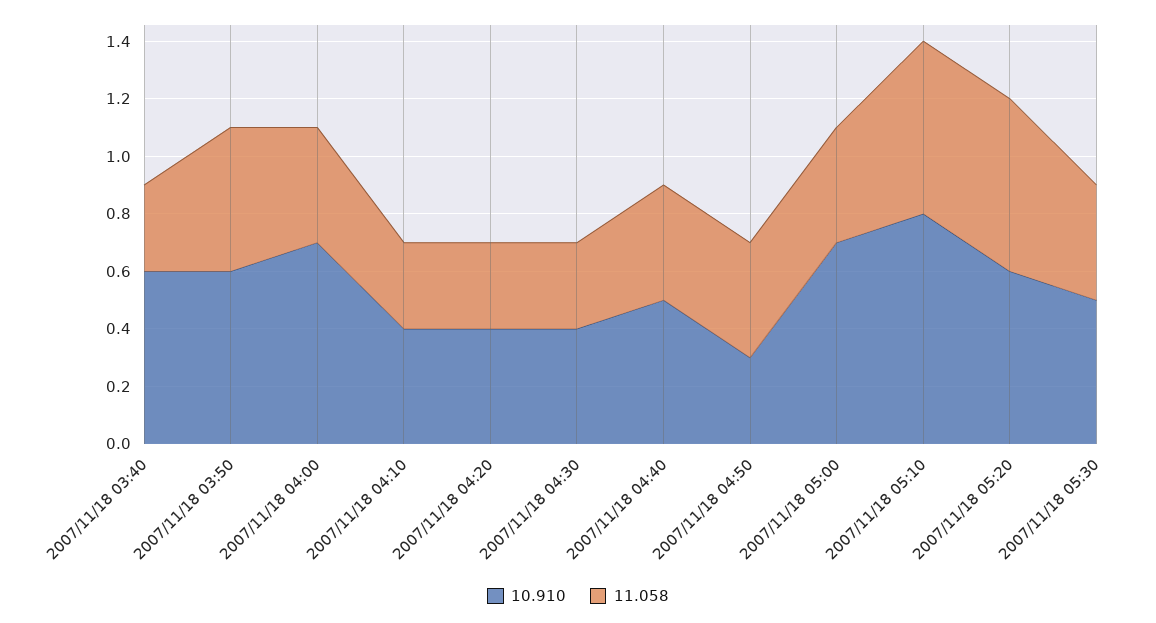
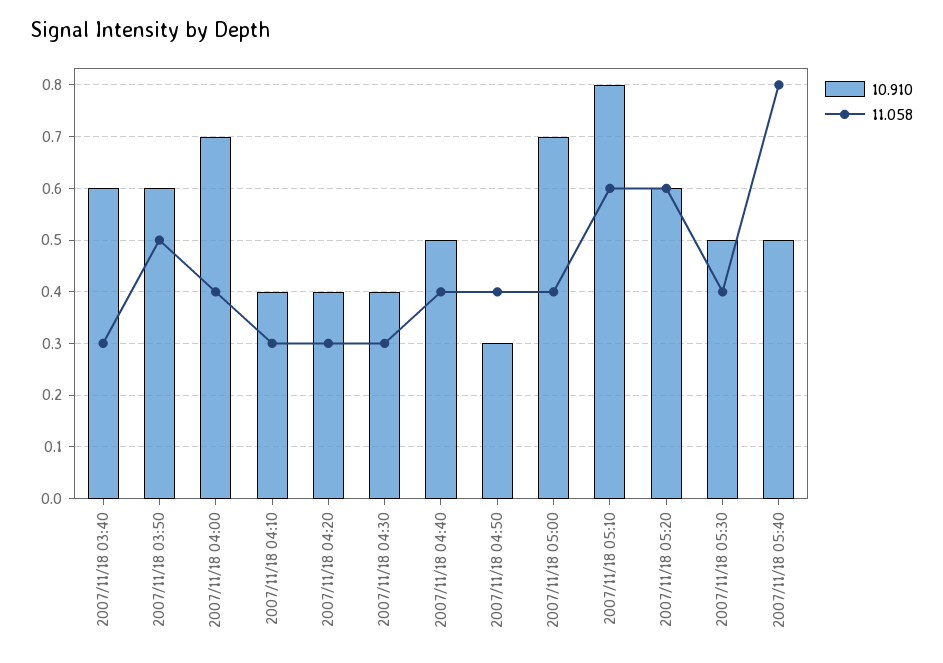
10.910, 2007/11/18 05:40: none -> 0.5
11.058, 2007/11/18 05:40: none -> 0.8

